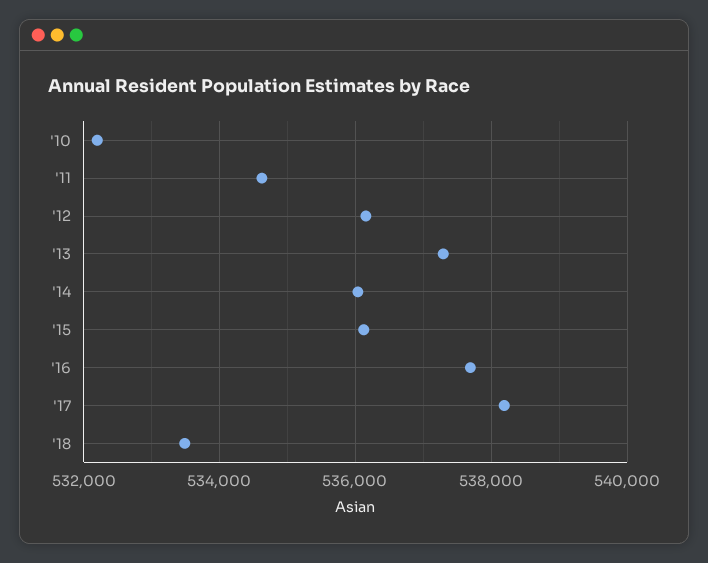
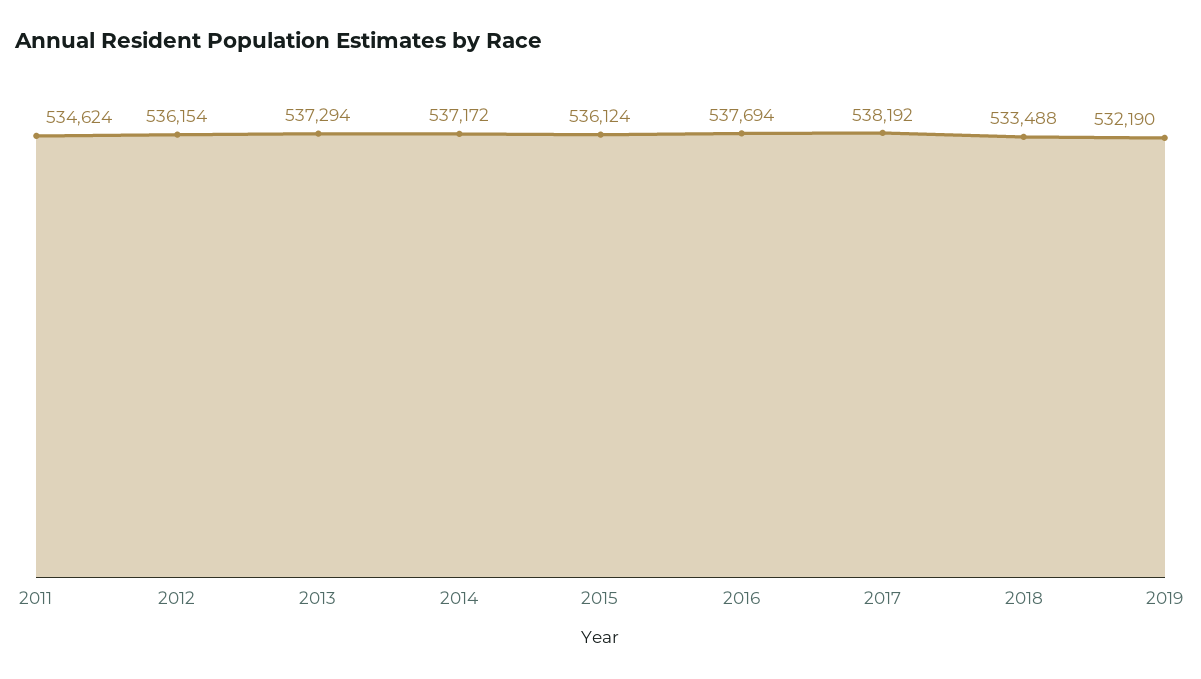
'10: 532200 -> none
'14: 536000 -> 537172
2019: none -> 532190

